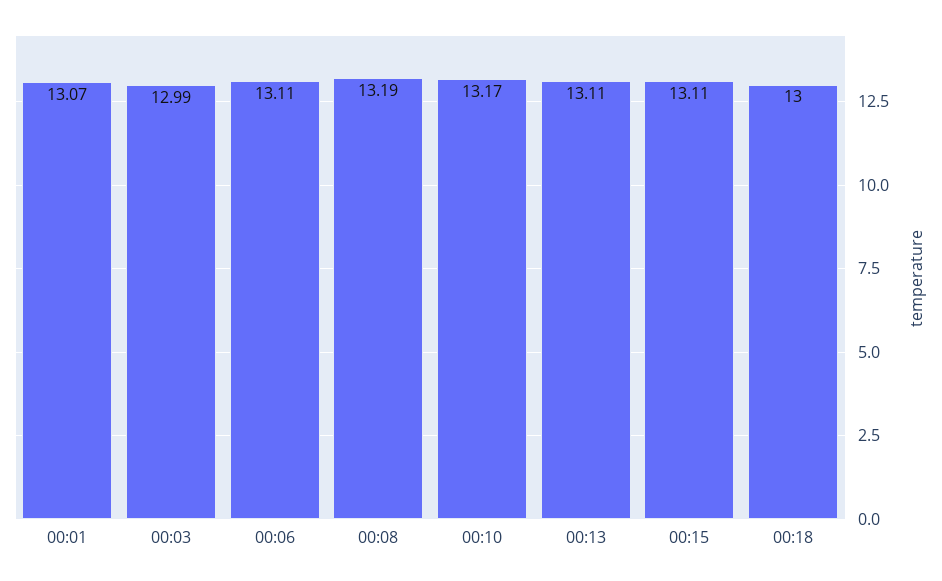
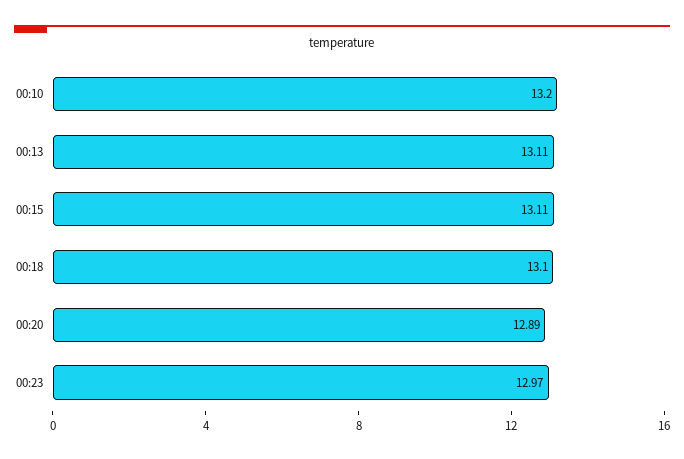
00:01: 13.07 -> none
00:03: 12.99 -> none
00:06: 13.11 -> none
00:08: 13.19 -> none
00:10: 13.17 -> 13.2
00:18: 13 -> 13.1
00:20: none -> 12.89
00:23: none -> 12.97

